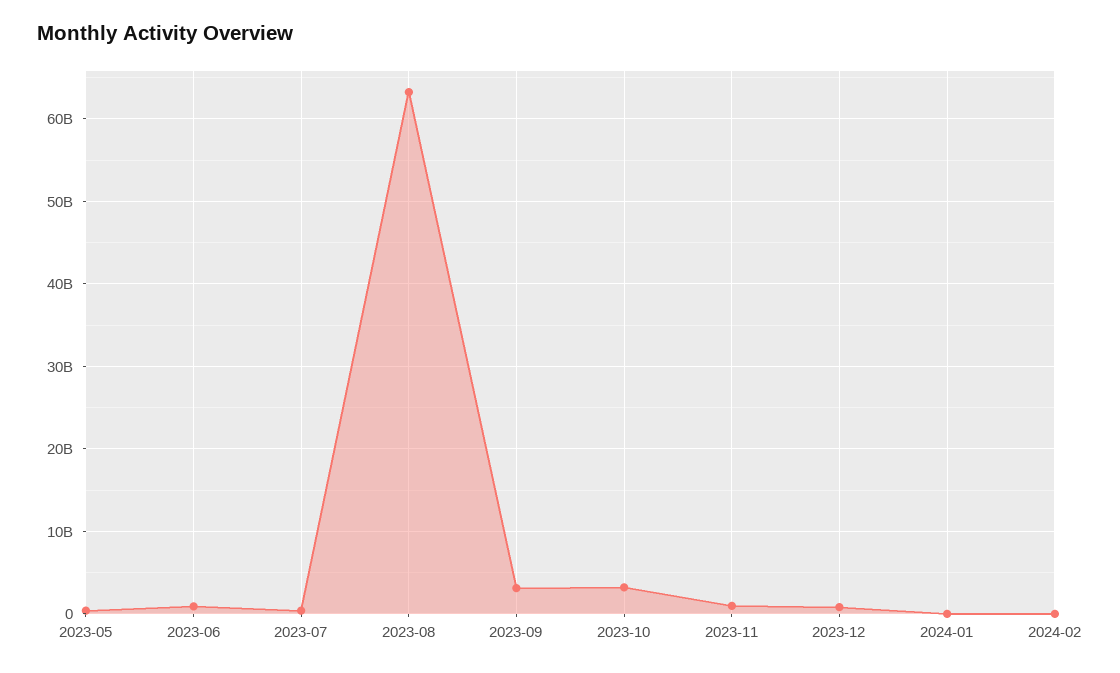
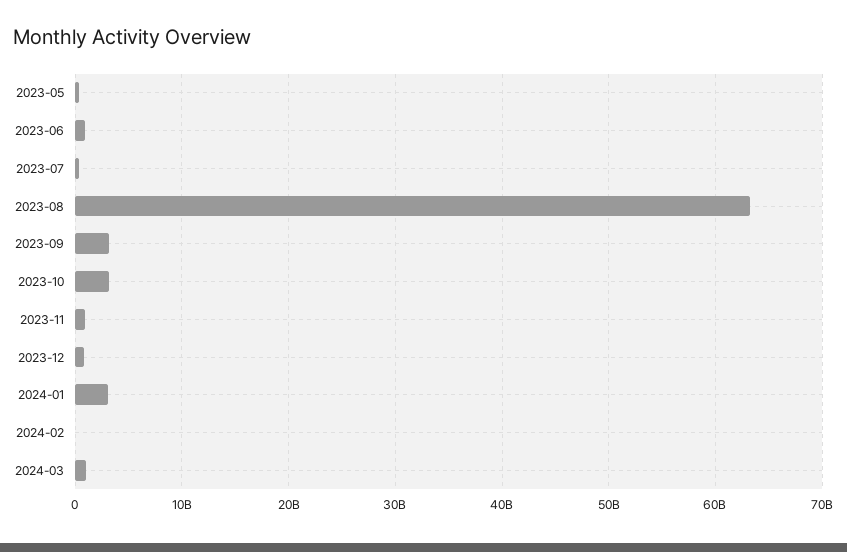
2024-01: 0 -> 3000000000
2024-03: none -> 1000000000

